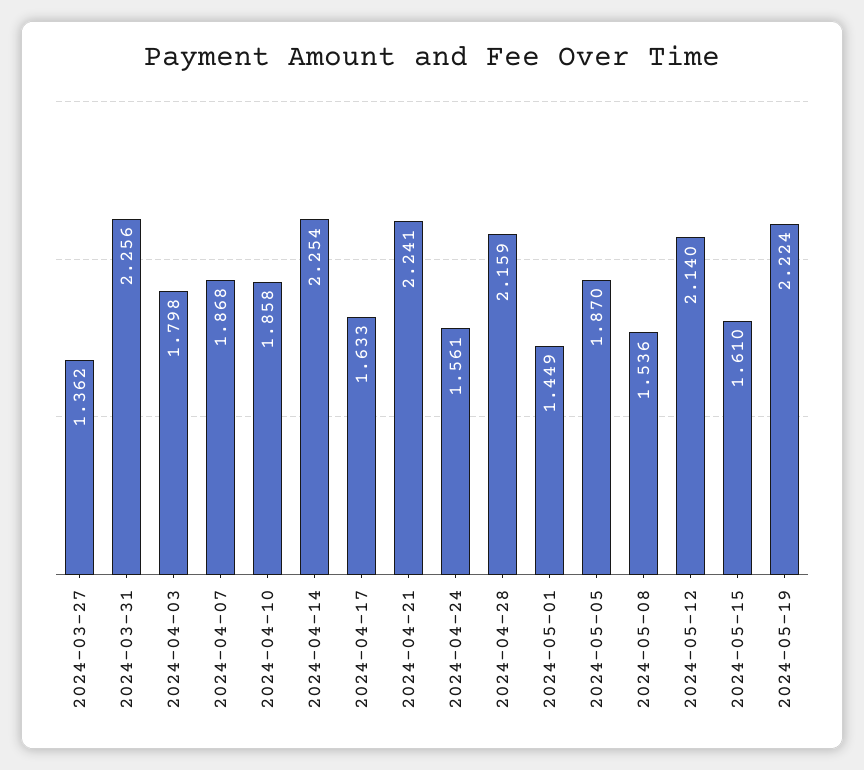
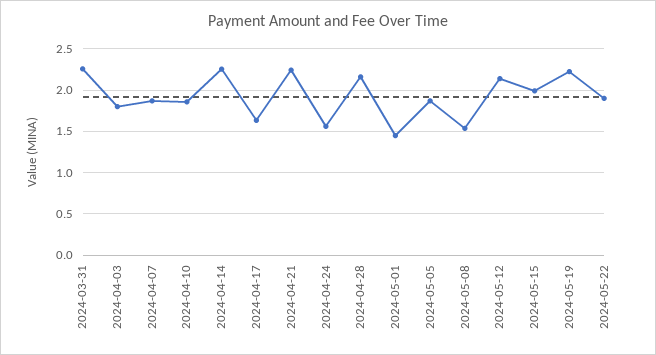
2024-03-27: 1.362 -> none
2024-05-15: 1.61 -> 2
2024-05-22: none -> 1.9

